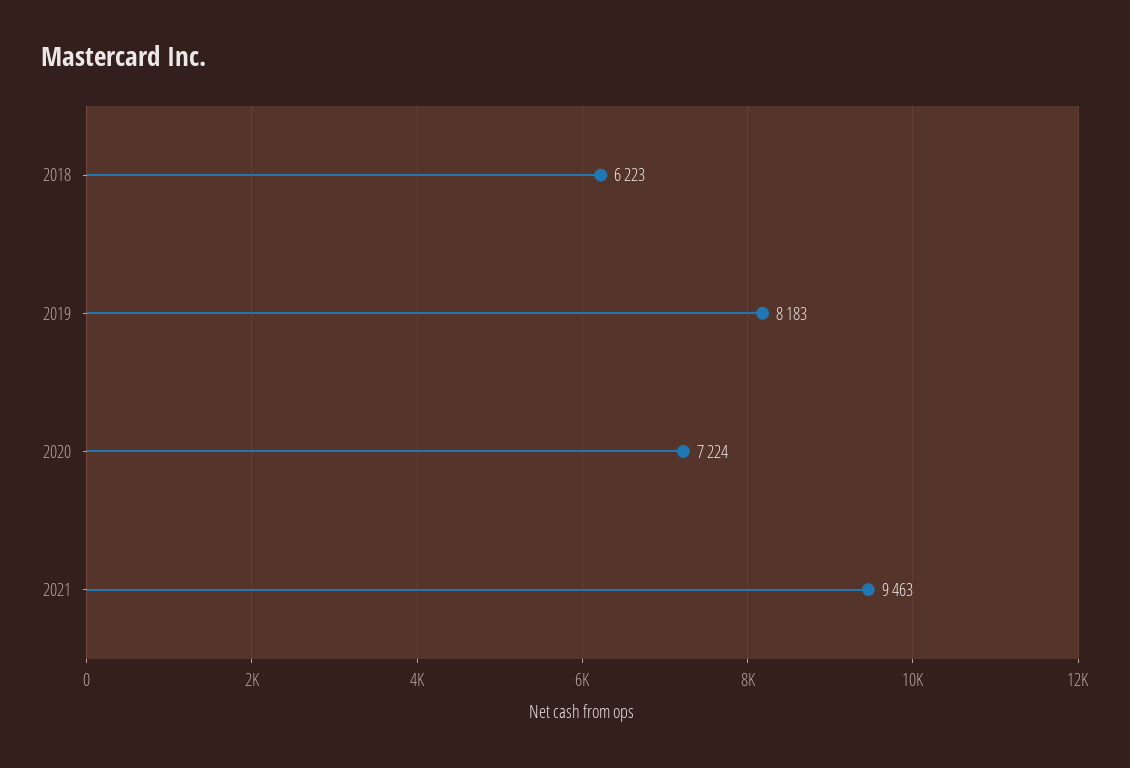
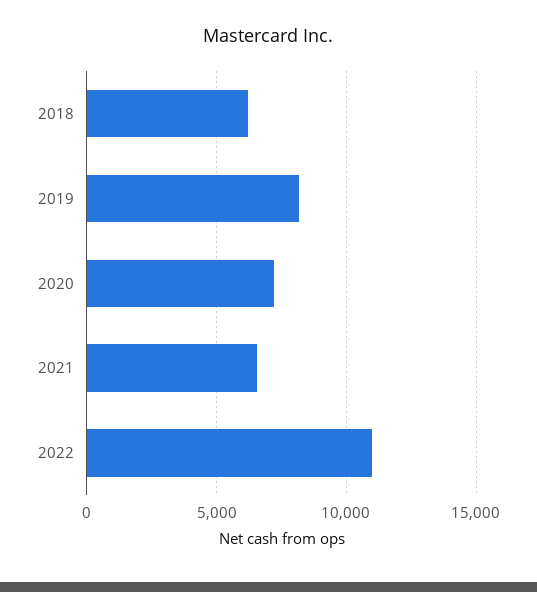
2021: 9463 -> 6500
2022: none -> 11000

